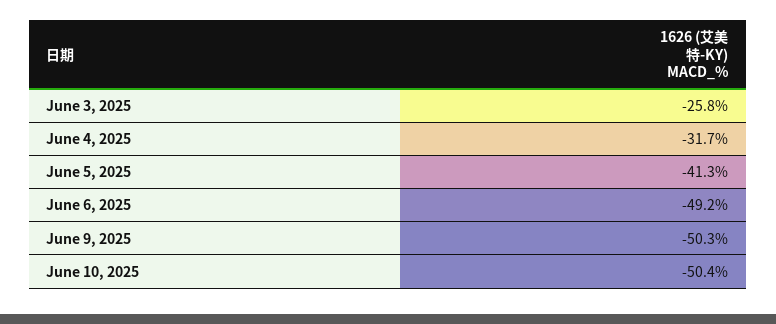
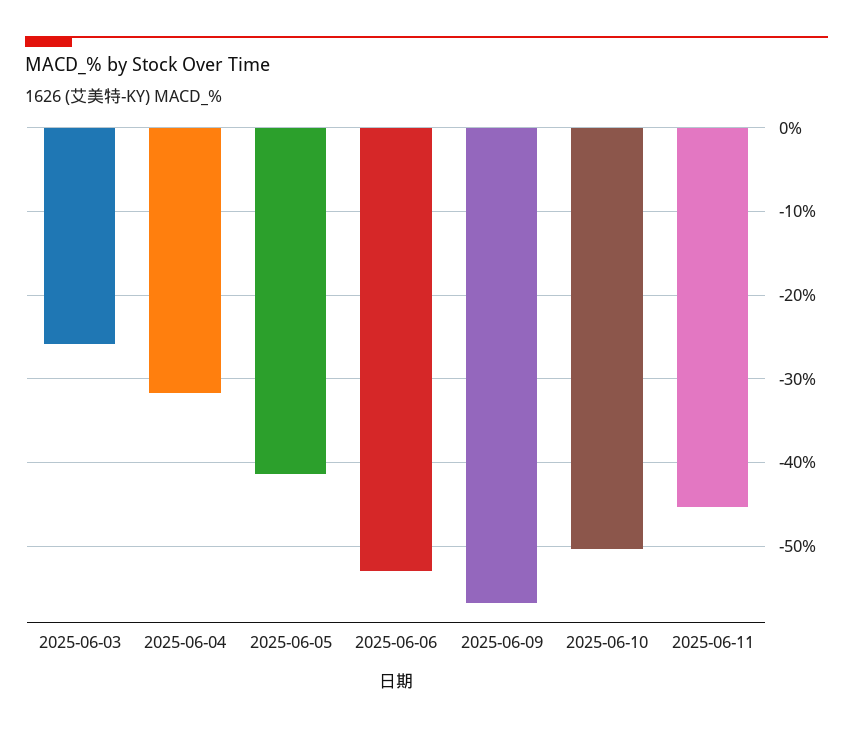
June 6, 2025: -49.2 -> -53
June 9, 2025: -50.3 -> -57
2025-06-11: none -> -45

